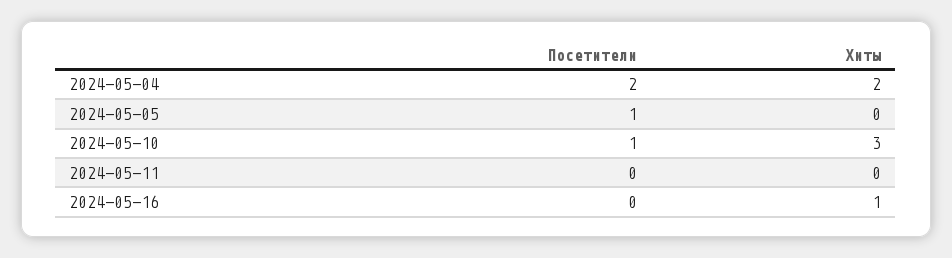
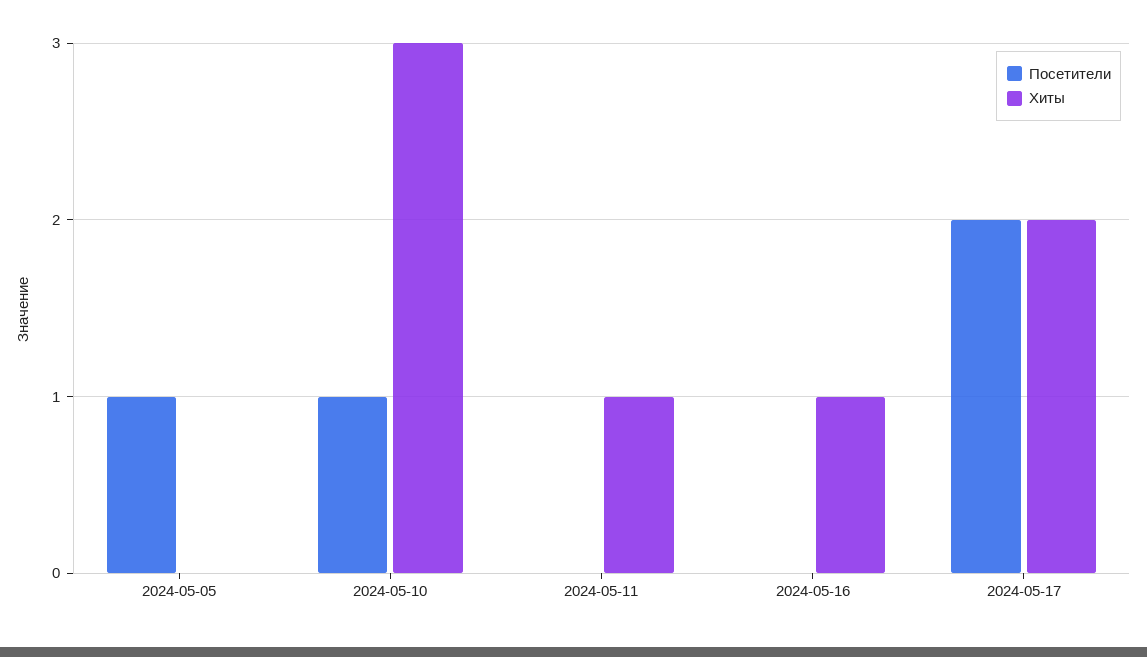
Посетители, 2024-05-04: 2 -> none
Хиты, 2024-05-04: 2 -> none
Хиты, 2024-05-11: 0 -> 1
Посетители, 2024-05-17: none -> 2
Хиты, 2024-05-17: none -> 2

